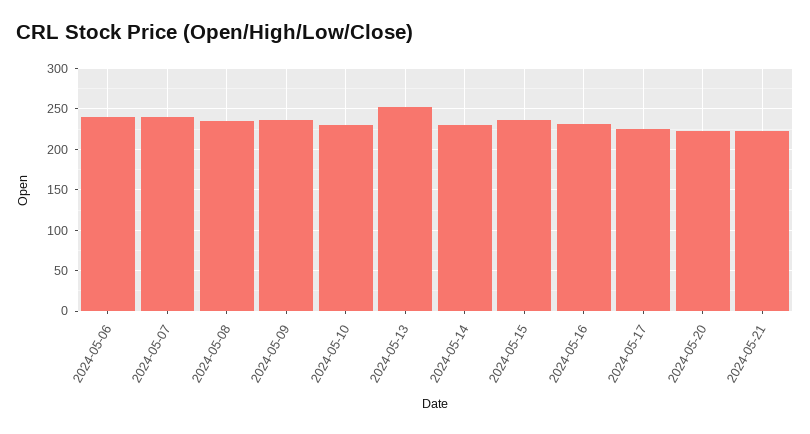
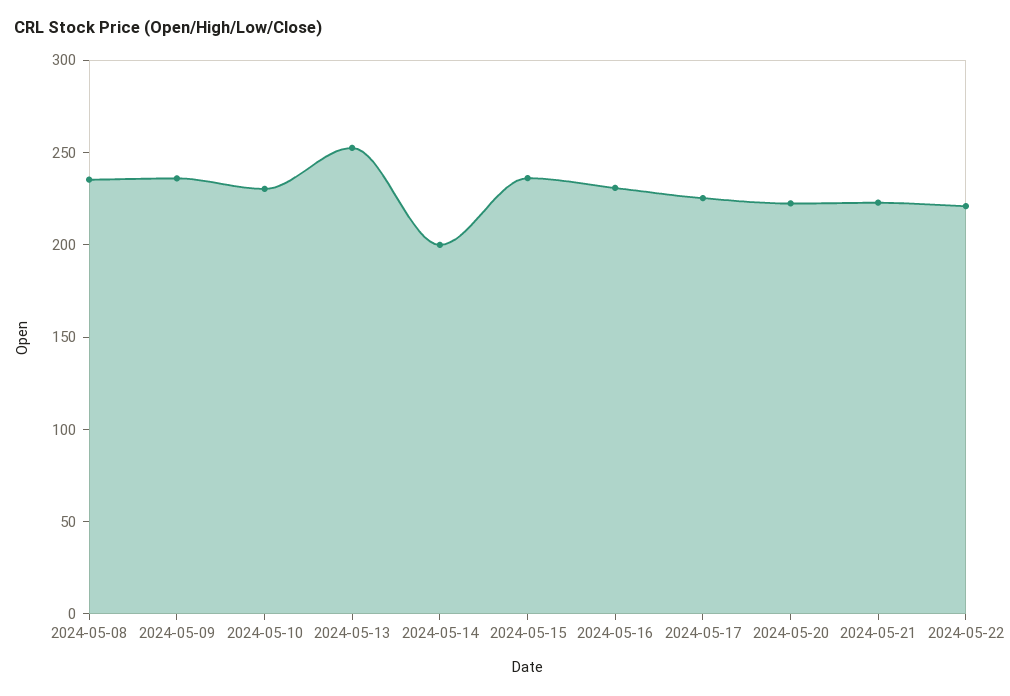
2024-05-06: 240 -> none
2024-05-07: 240 -> none
2024-05-14: 230 -> 200
2024-05-22: none -> 220

